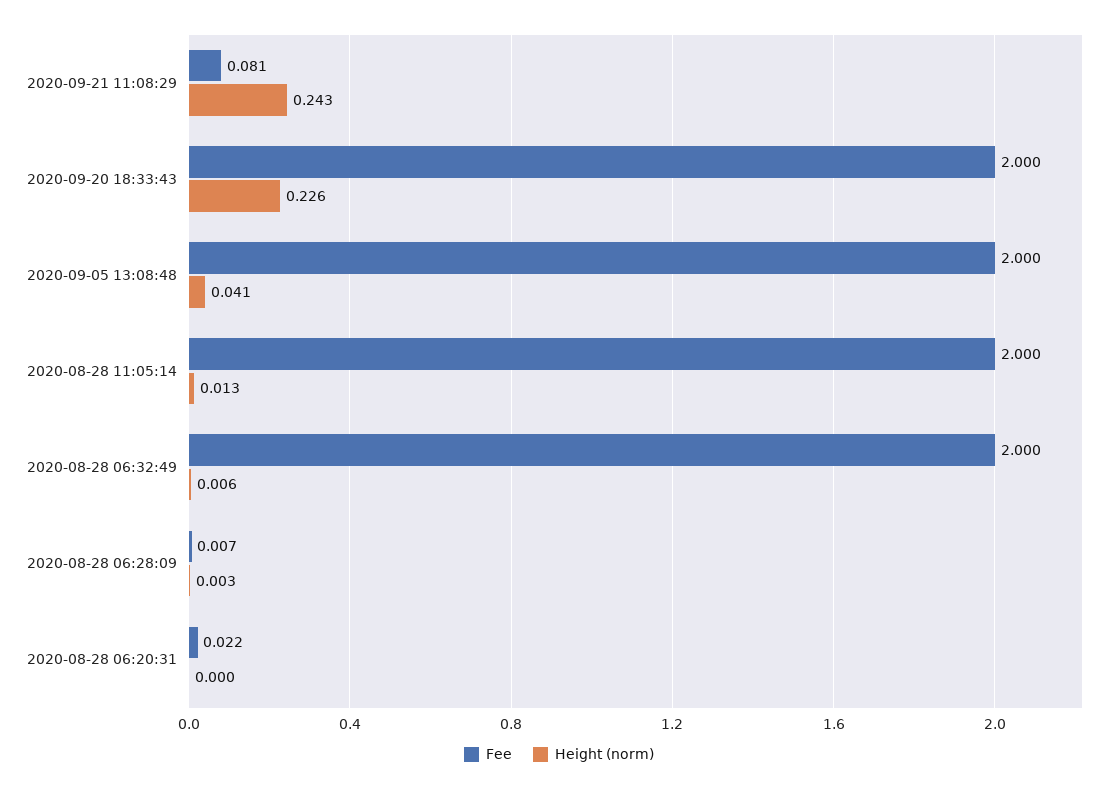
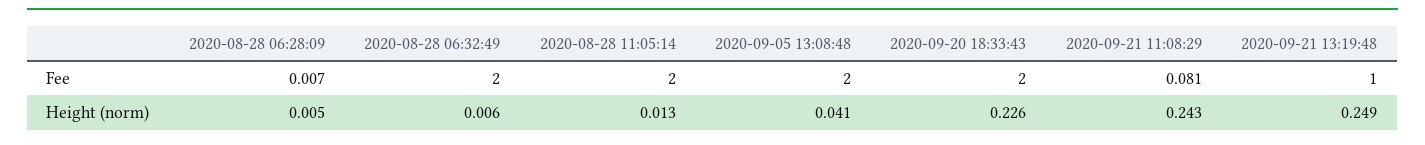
Height (norm), 2020-08-28 06:28:09: 0.003 -> 0.005
Fee, 2020-08-28 06:20:31: 0.022 -> none
Height (norm), 2020-08-28 06:20:31: 0 -> none
Fee, 2020-09-21 13:19:48: none -> 1
Height (norm), 2020-09-21 13:19:48: none -> 0.249

